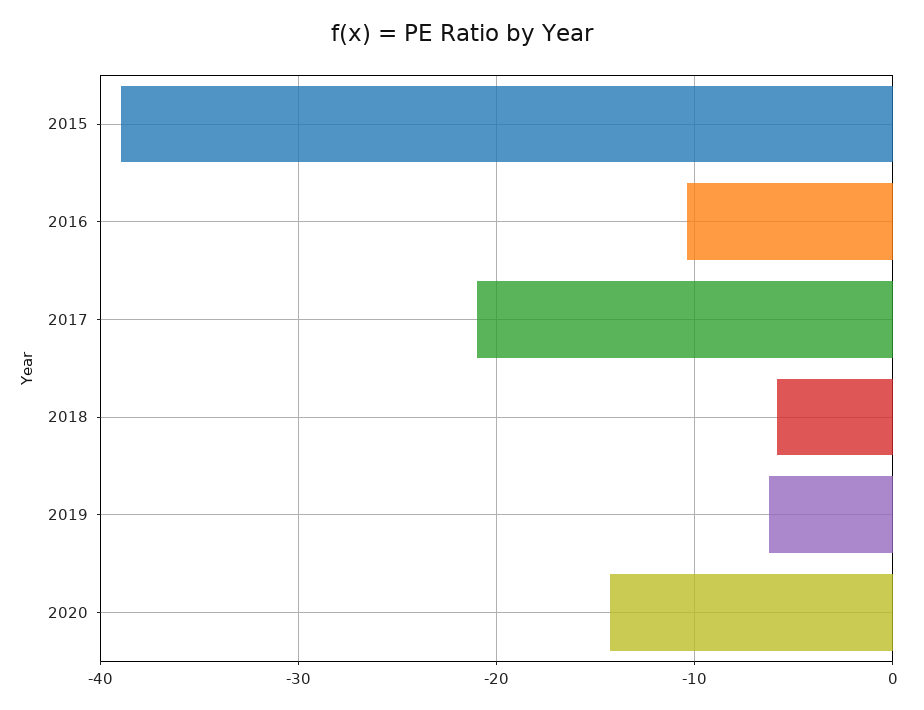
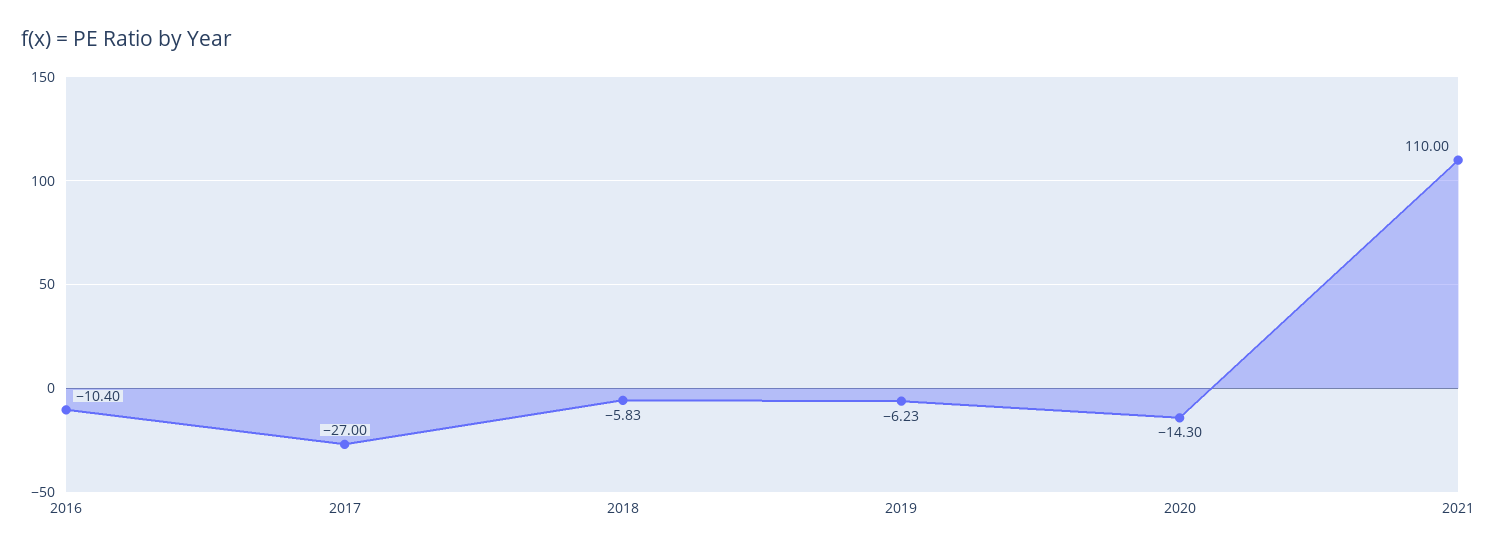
2015: -39 -> none
2017: -21 -> -27
2021: none -> 110

